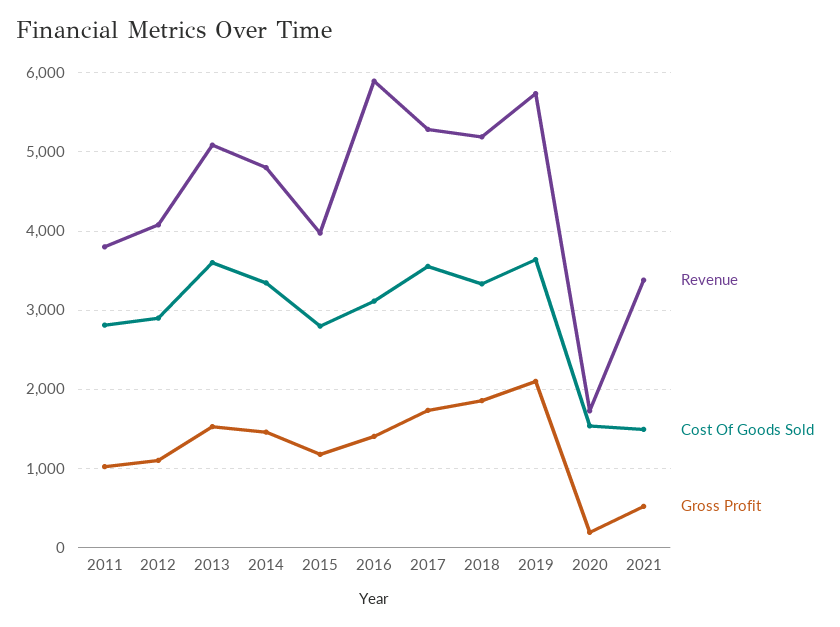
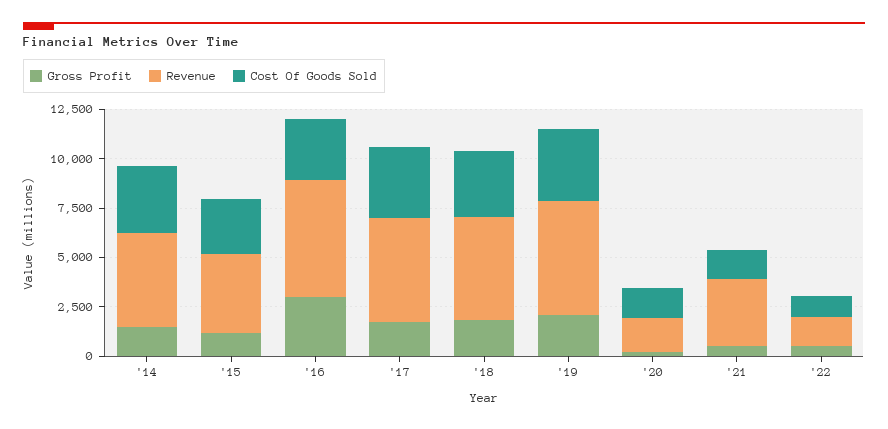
Revenue, 2011: 3800 -> none
Cost Of Goods Sold, 2011: 2800 -> none
Gross Profit, 2011: 1000 -> none
Revenue, 2012: 4100 -> none
Cost Of Goods Sold, 2012: 2900 -> none
Gross Profit, 2012: 1100 -> none
Revenue, 2013: 5100 -> none
Cost Of Goods Sold, 2013: 3600 -> none
Gross Profit, 2013: 1500 -> none
Gross Profit, 2016: 1400 -> 3000
Gross Profit, '22: none -> 500
Revenue, '22: none -> 1500
Cost Of Goods Sold, '22: none -> 1000

